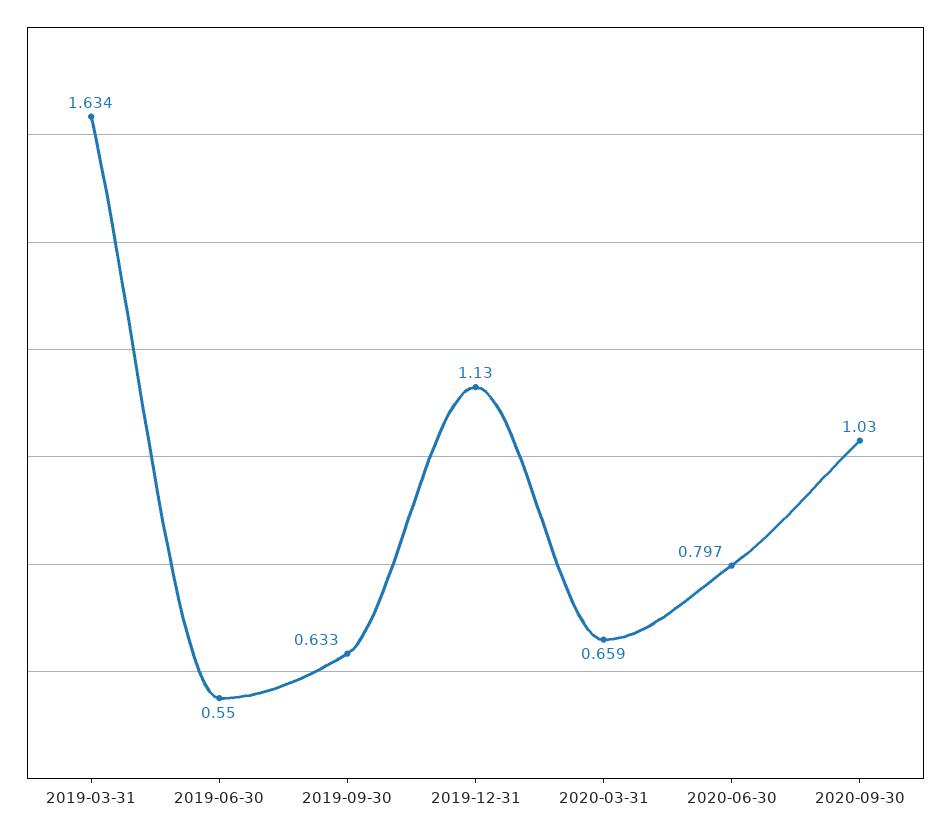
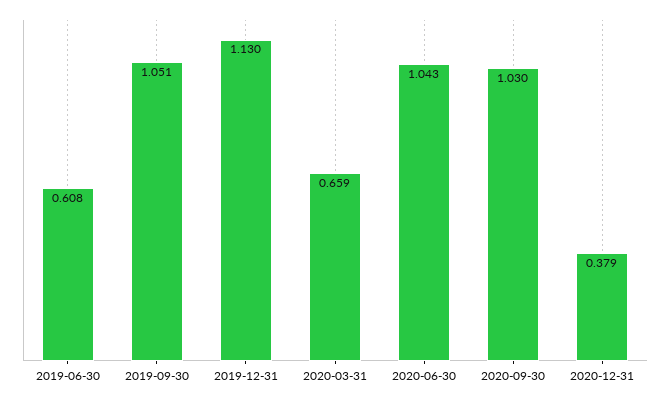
2019-03-31: 1.634 -> none
2019-06-30: 0.55 -> 0.608
2019-09-30: 0.633 -> 1.051
2020-06-30: 0.797 -> 1.043
2020-12-31: none -> 0.379

